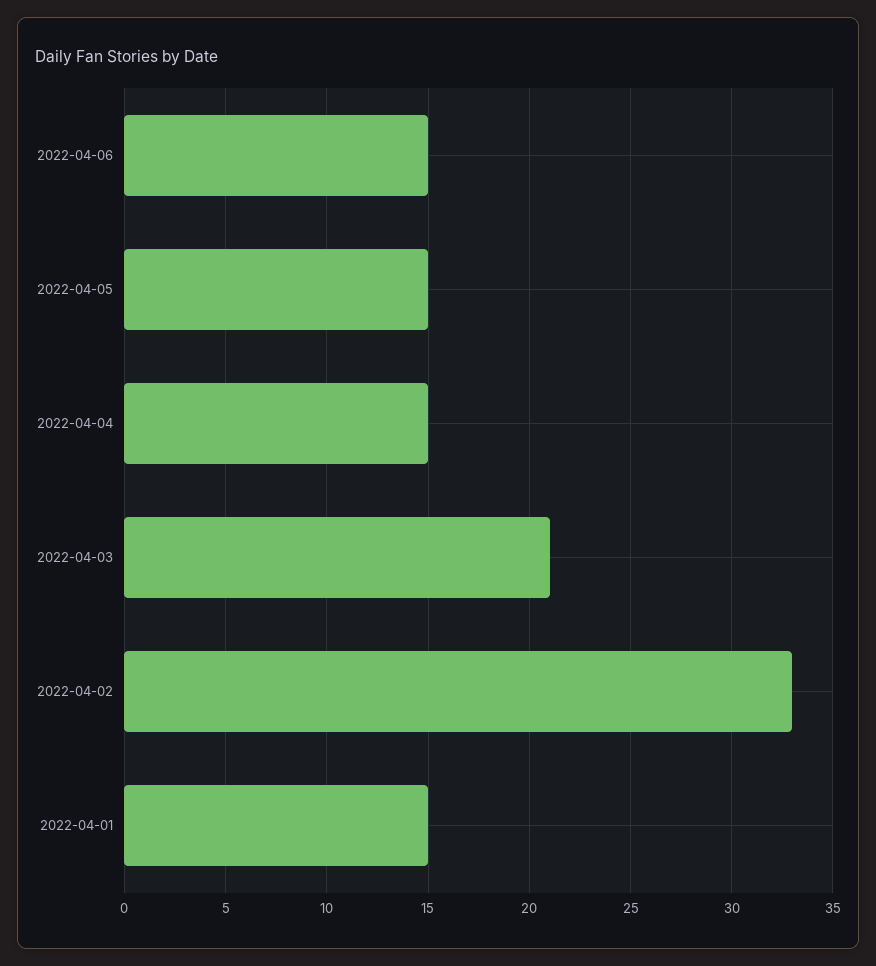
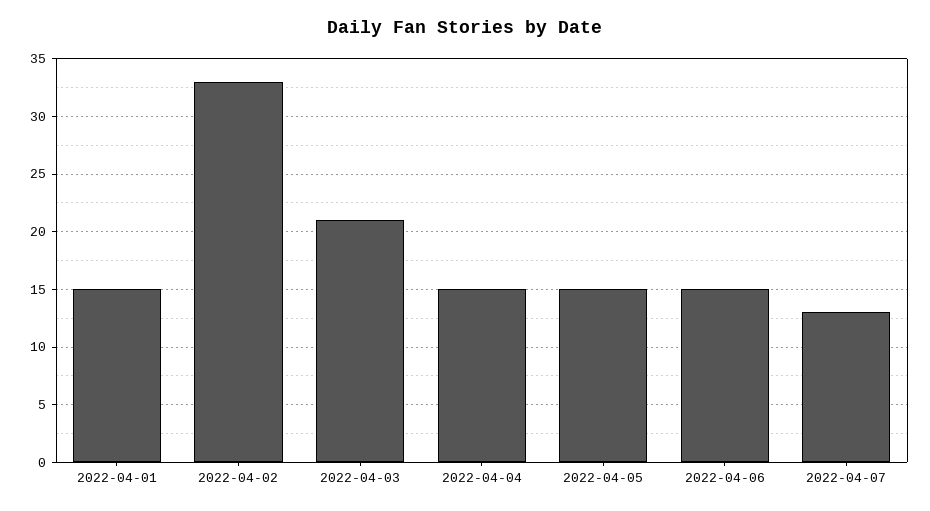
2022-04-07: none -> 13

